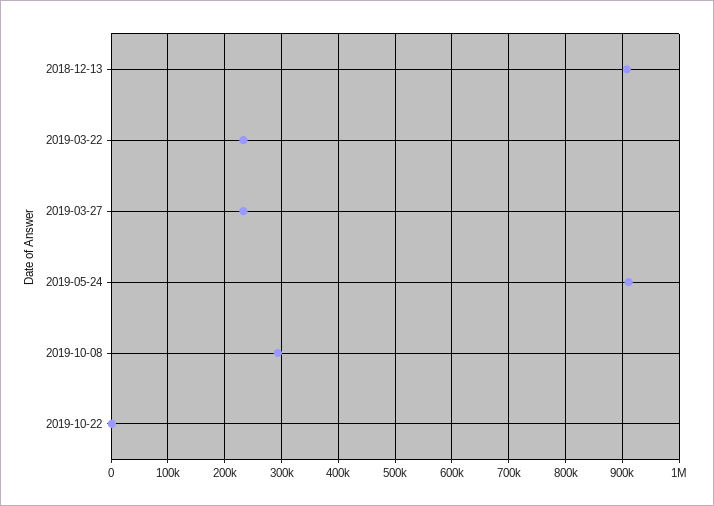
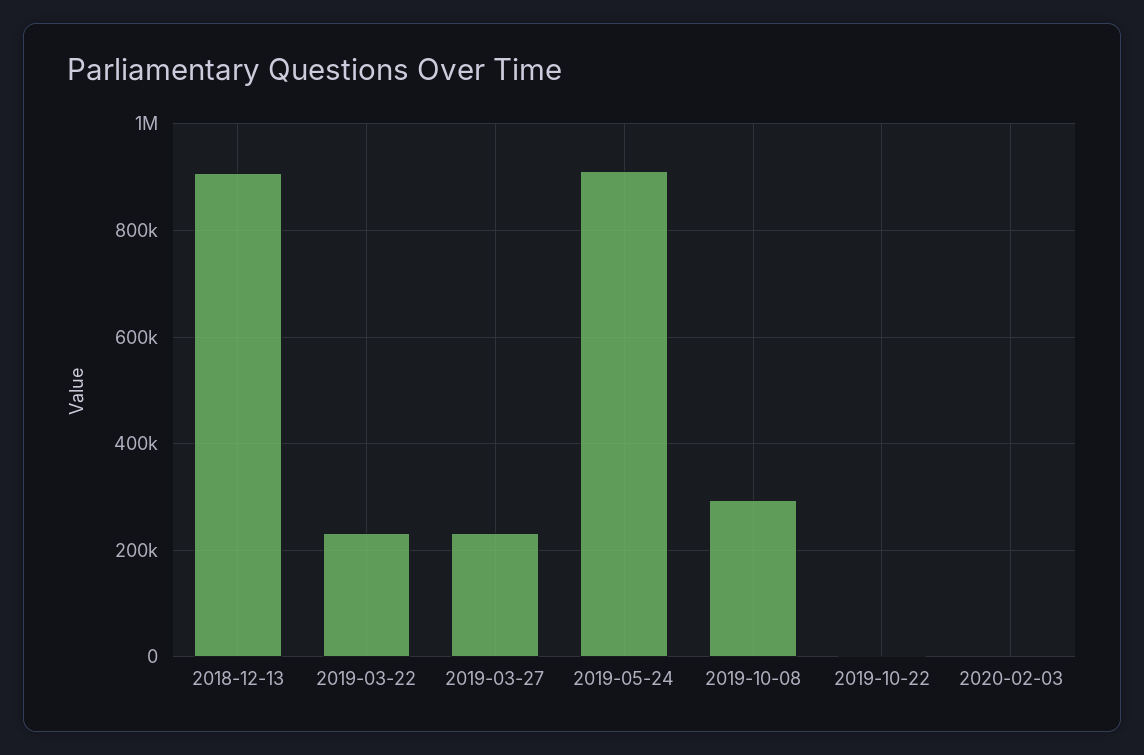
2020-02-03: none -> 0

